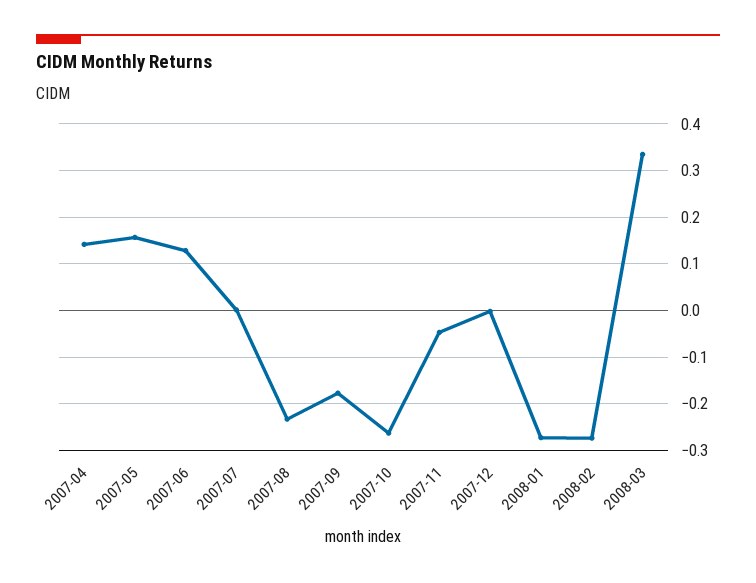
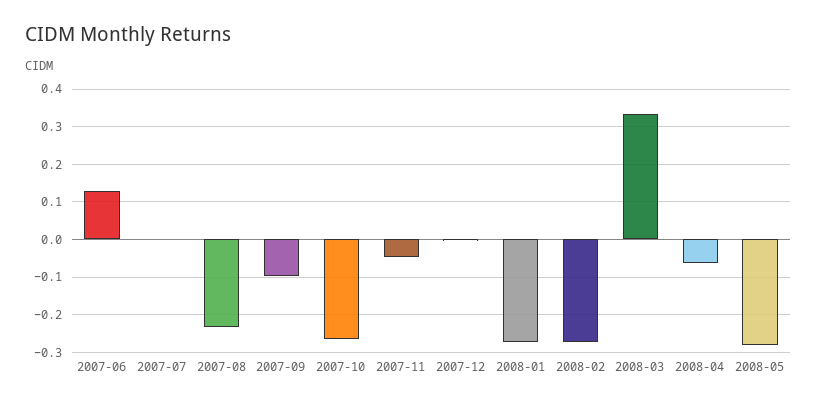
2007-04: 0.14 -> none
2007-05: 0.16 -> none
2007-09: -0.18 -> -0.1
2008-04: none -> -0.06
2008-05: none -> -0.28

